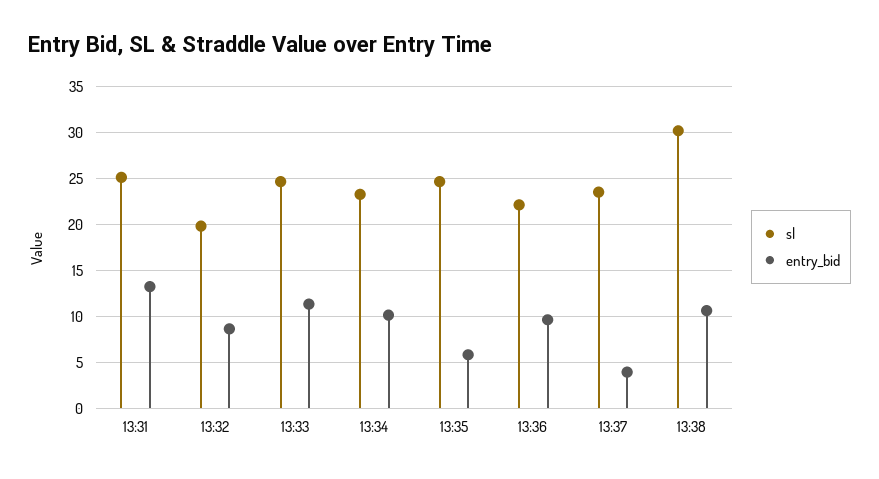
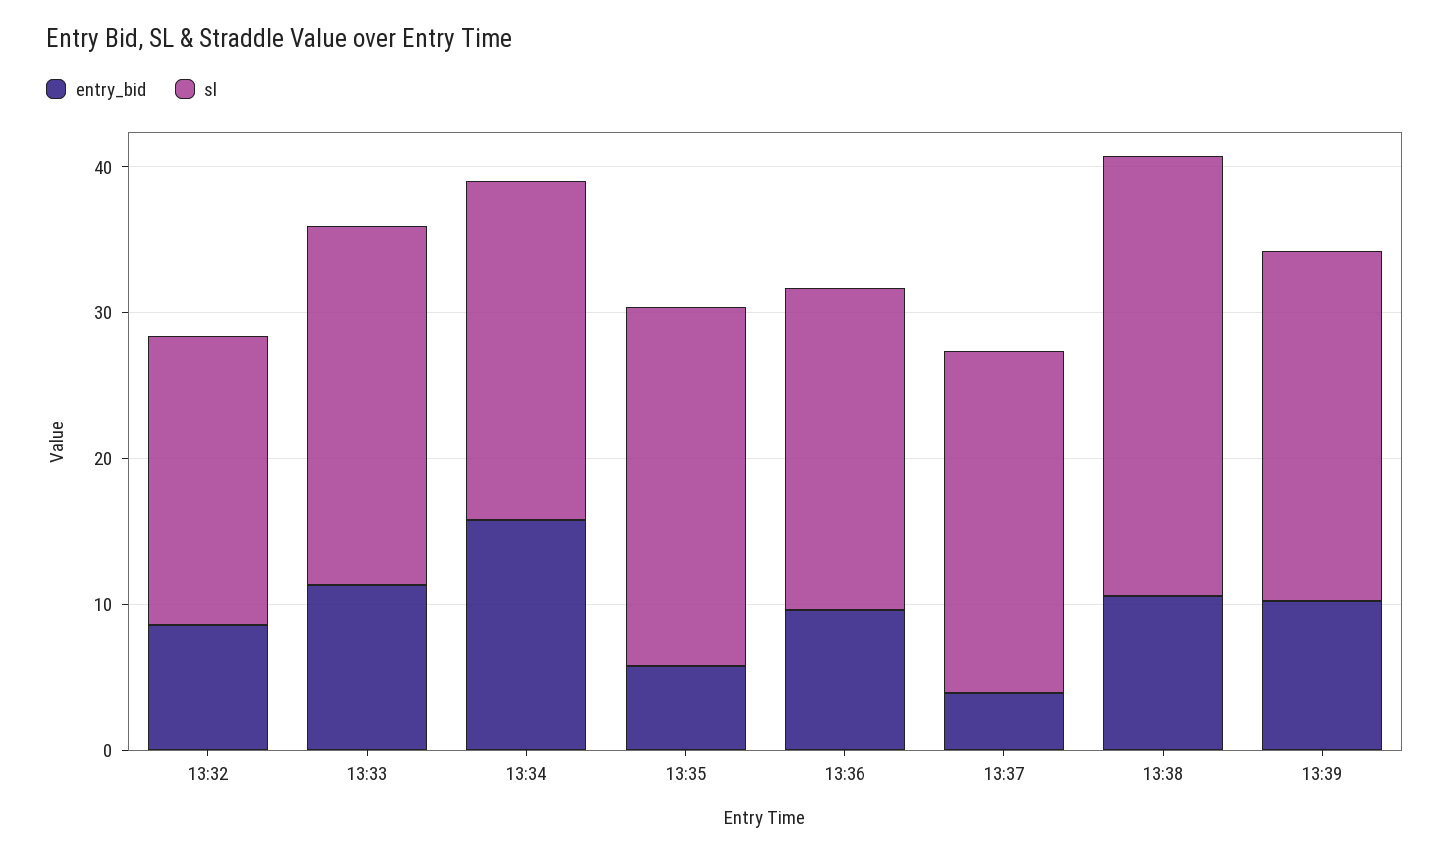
sl, 13:31: 25 -> none
entry_bid, 13:31: 13 -> none
entry_bid, 13:34: 10 -> 16
entry_bid, 13:39: none -> 10
sl, 13:39: none -> 24

